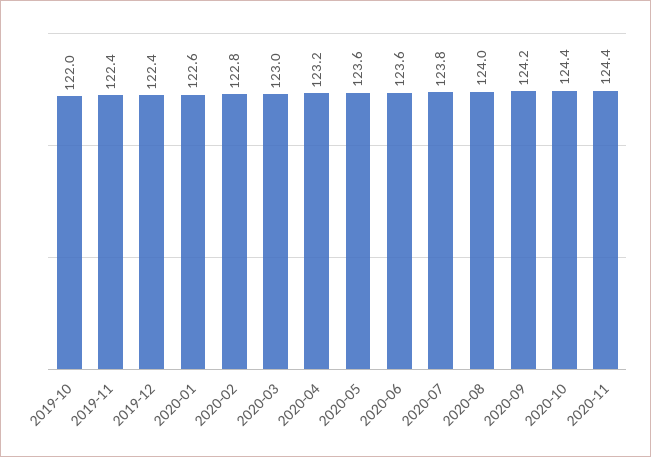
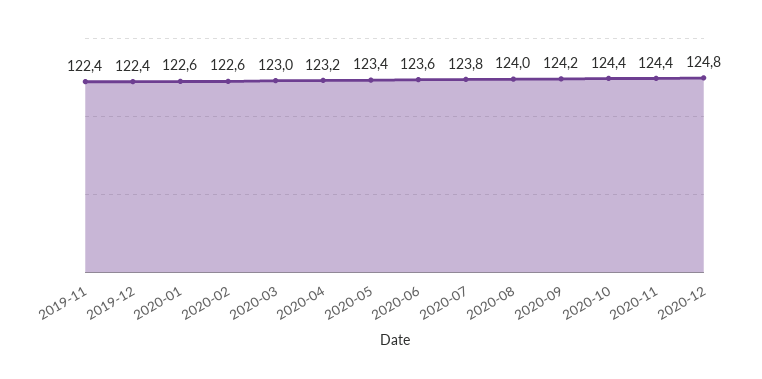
2019-10: 122 -> none
2020-02: 122.8 -> 122.6
2020-05: 123.6 -> 123.4
2020-12: none -> 124.8

